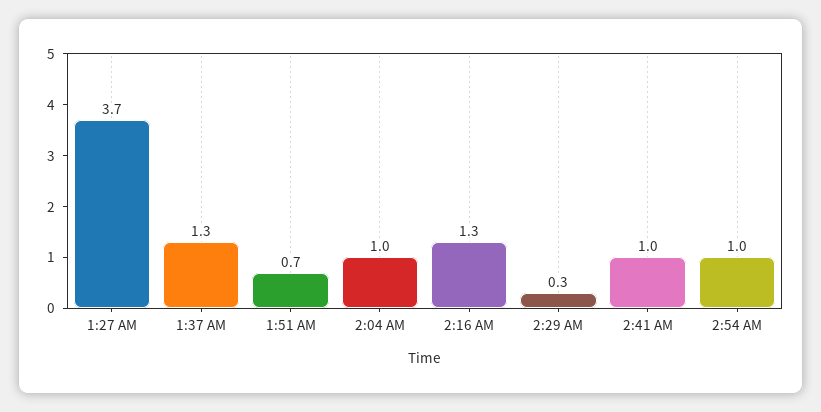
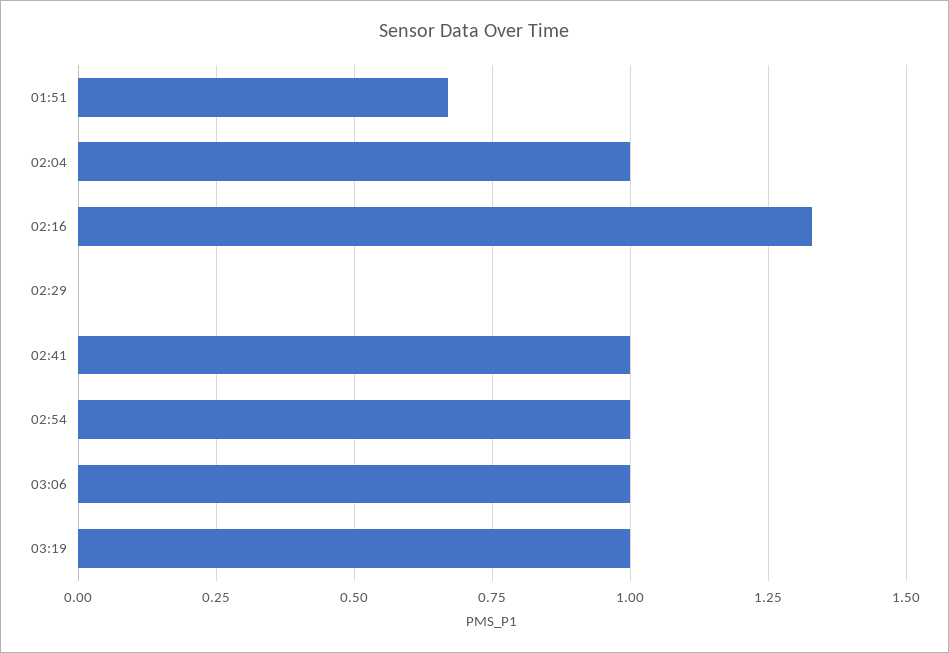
1:27 AM: 3.7 -> none
1:37 AM: 1.3 -> none
2:29 AM: 0.3 -> 0
03:06: none -> 1
03:19: none -> 1

